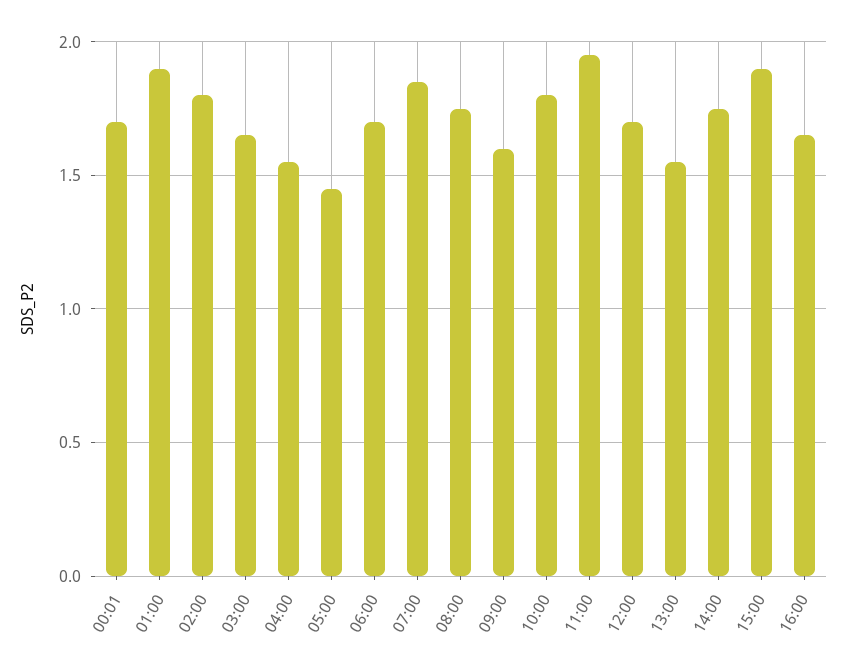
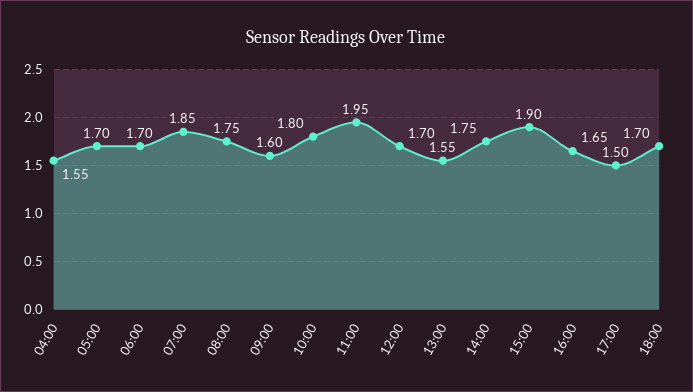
00:01: 1.7 -> none
01:00: 1.9 -> none
02:00: 1.8 -> none
03:00: 1.65 -> none
05:00: 1.45 -> 1.7
17:00: none -> 1.5
18:00: none -> 1.7

